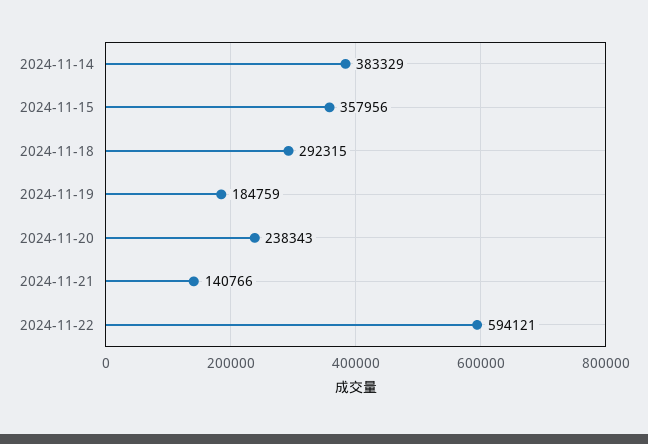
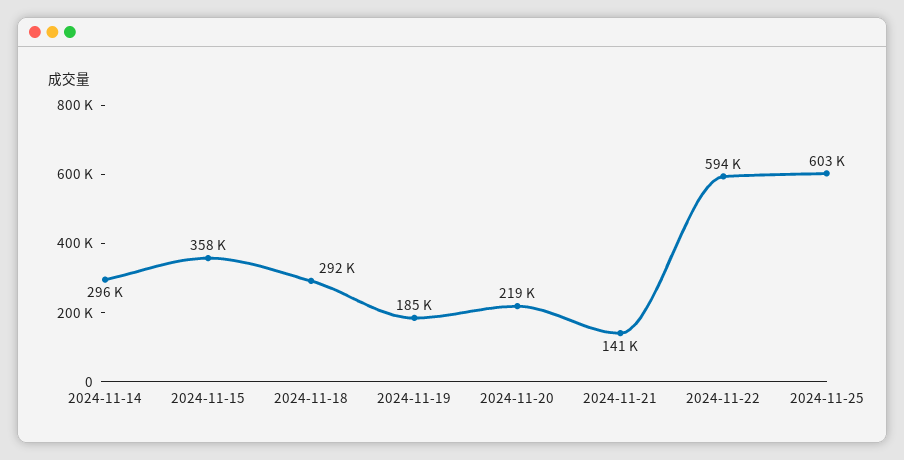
2024-11-14: 383329 -> 296000
2024-11-20: 238343 -> 219000
2024-11-25: none -> 603000

